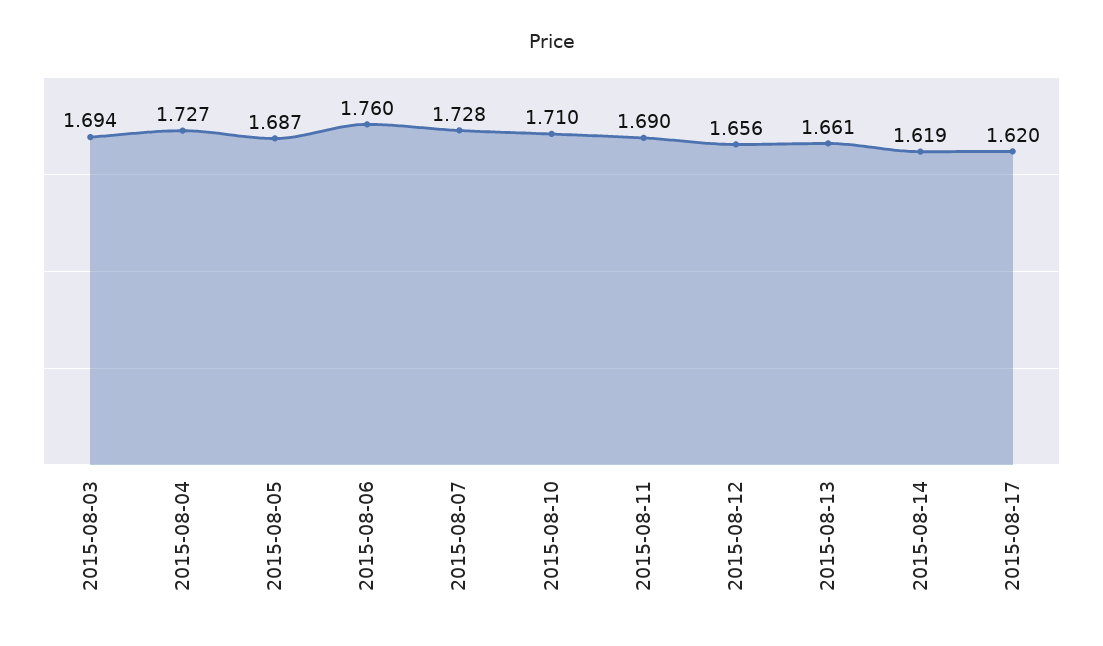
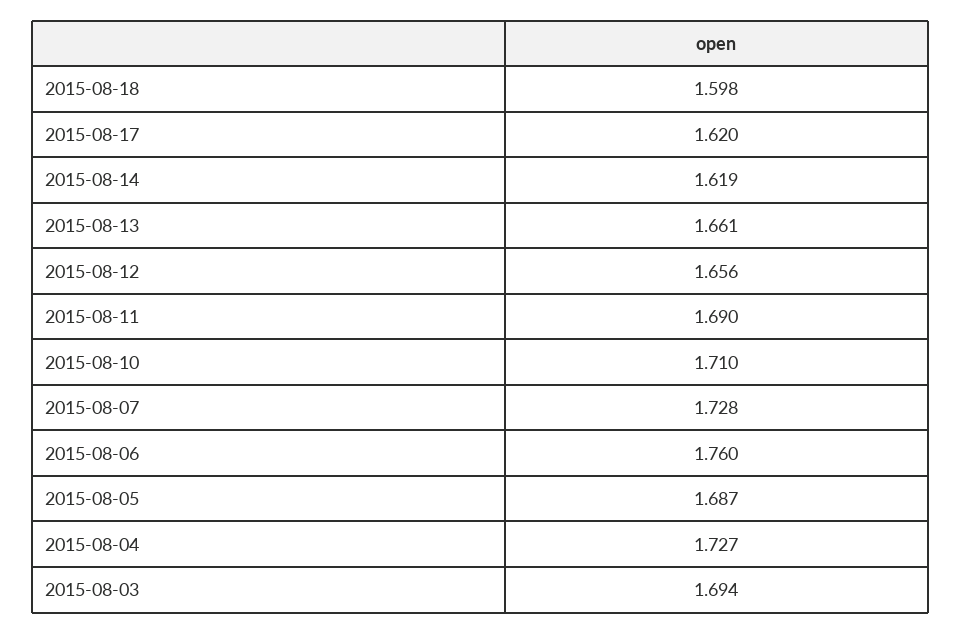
2015-08-18: none -> 1.598

